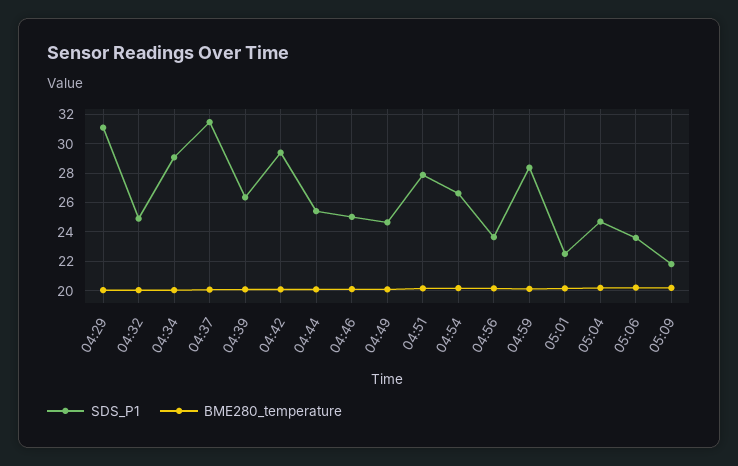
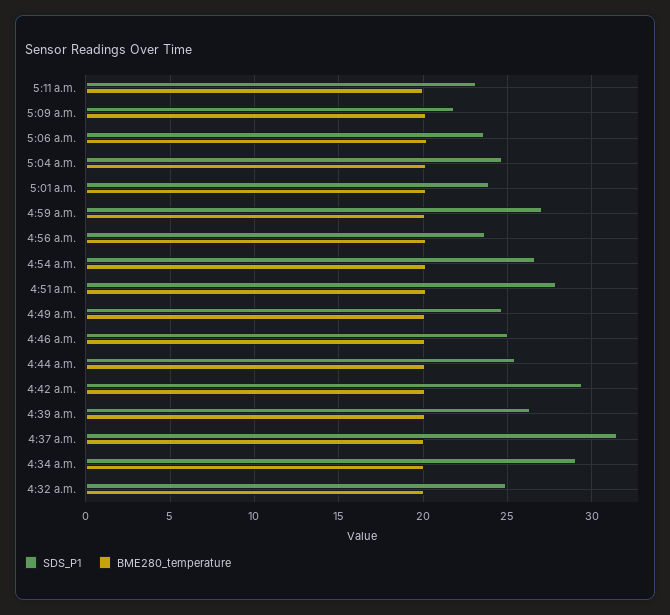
SDS_P1, 04:29: 31 -> none
BME280_temperature, 04:29: 20 -> none
SDS_P1, 04:59: 28.5 -> 27
SDS_P1, 05:01: 22.5 -> 24
SDS_P1, 5:11 a.m.: none -> 23
BME280_temperature, 5:11 a.m.: none -> 20

